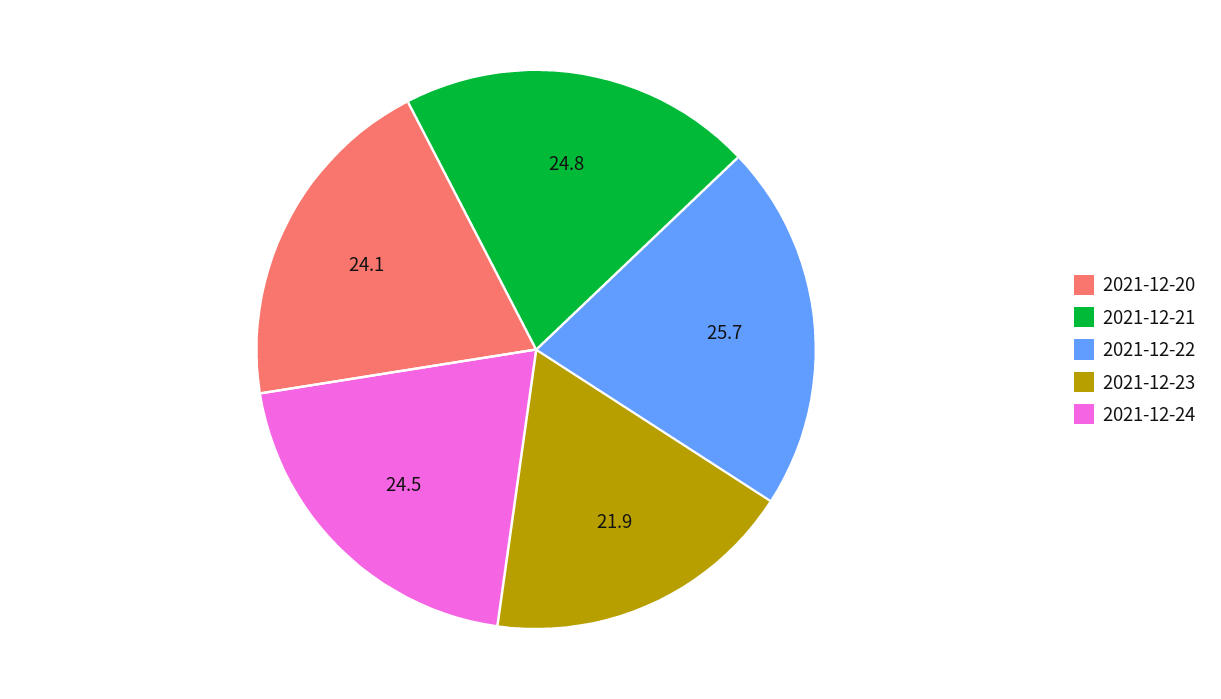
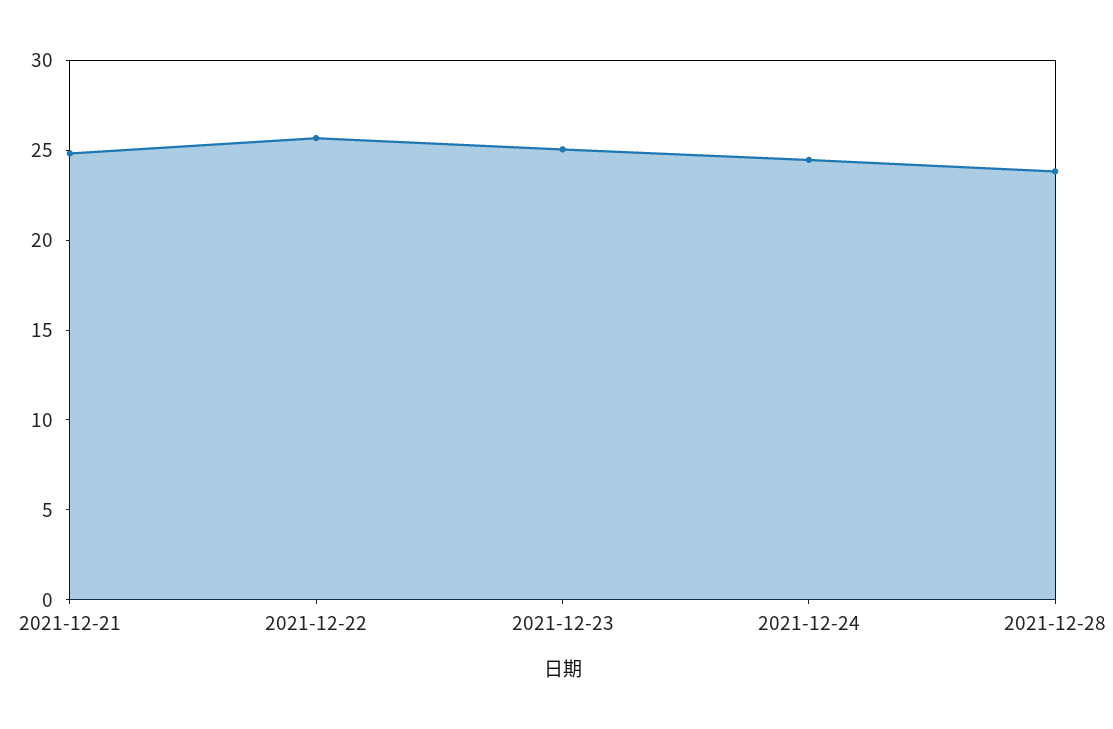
2021-12-20: 24.1 -> none
2021-12-23: 21.9 -> 25
2021-12-28: none -> 24

